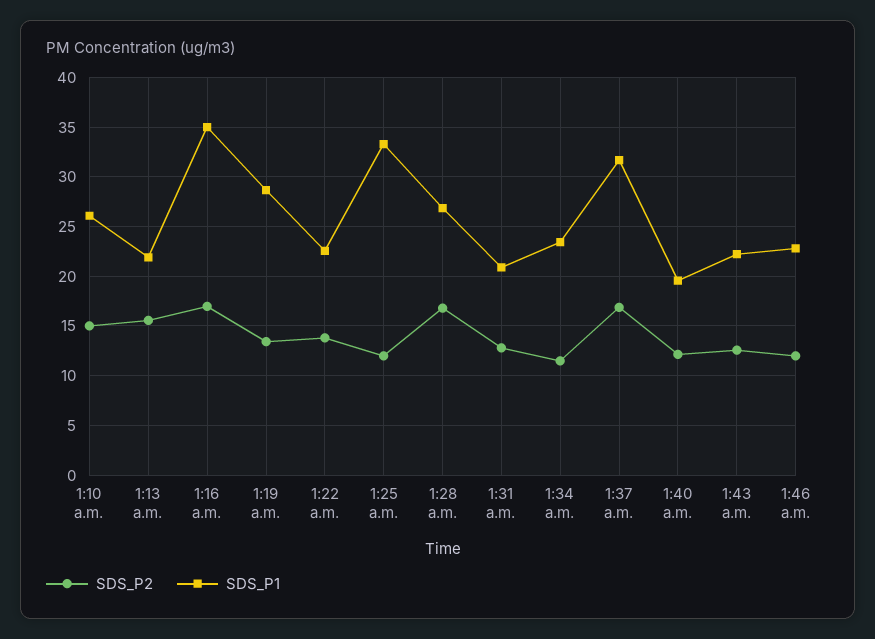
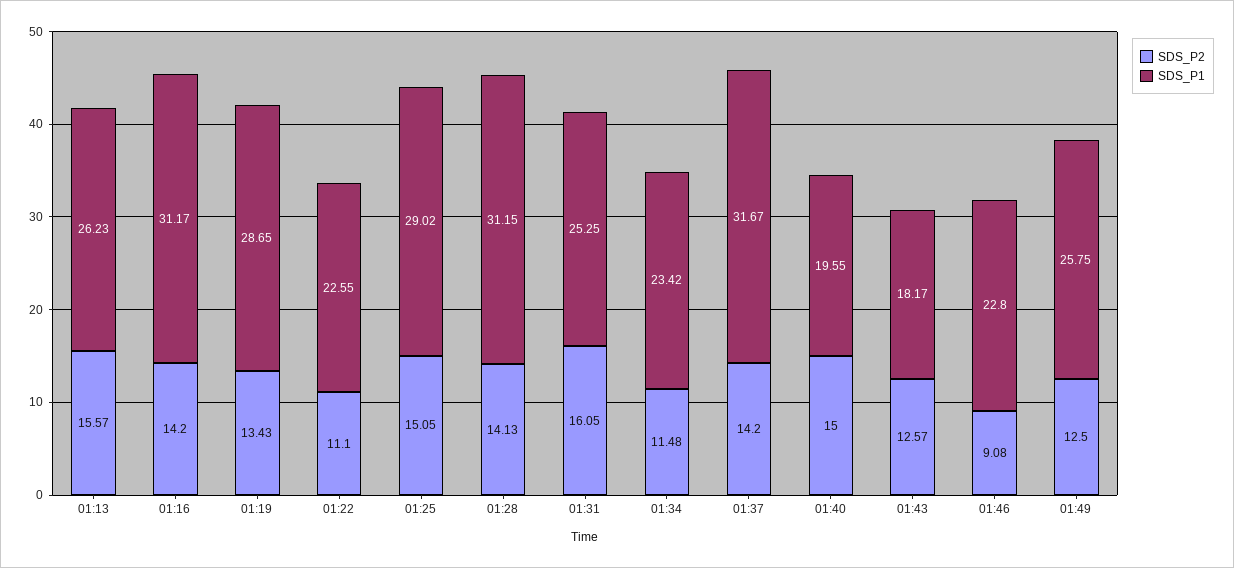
SDS_P2, 1:10 a.m.: 15 -> none
SDS_P1, 1:10 a.m.: 26 -> none
SDS_P1, 1:13 a.m.: 22 -> 26.23
SDS_P2, 1:16 a.m.: 17 -> 14.2
SDS_P1, 1:16 a.m.: 35 -> 31.17
SDS_P2, 1:22 a.m.: 14 -> 11.1
SDS_P2, 1:25 a.m.: 12 -> 15.05
SDS_P1, 1:25 a.m.: 33 -> 29.02
SDS_P2, 1:28 a.m.: 17 -> 14.13
SDS_P1, 1:28 a.m.: 27 -> 31.15
SDS_P2, 1:31 a.m.: 13 -> 16.05
SDS_P1, 1:31 a.m.: 21 -> 25.25
SDS_P2, 1:37 a.m.: 17 -> 14.2
SDS_P2, 1:40 a.m.: 12 -> 15
SDS_P1, 1:43 a.m.: 22 -> 18.17
SDS_P2, 1:46 a.m.: 12 -> 9.08
SDS_P2, 01:49: none -> 12.5
SDS_P1, 01:49: none -> 25.75

